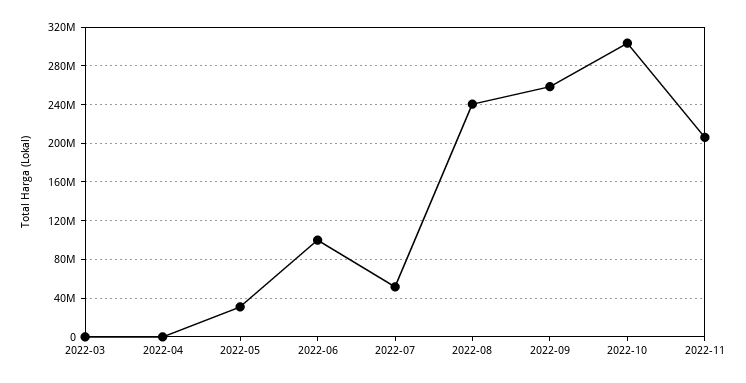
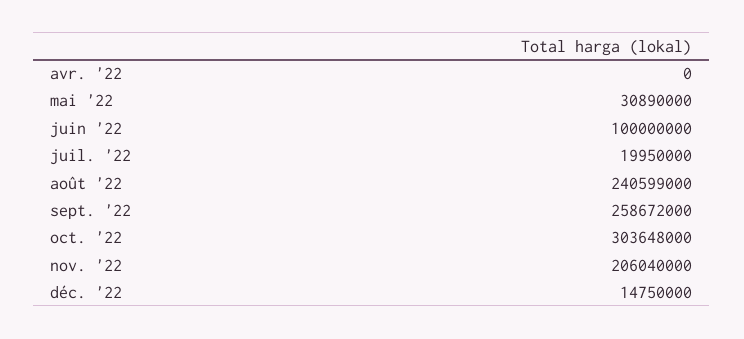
2022-03: 0 -> none
2022-07: 50000000 -> 19950000
déc. '22: none -> 14750000

